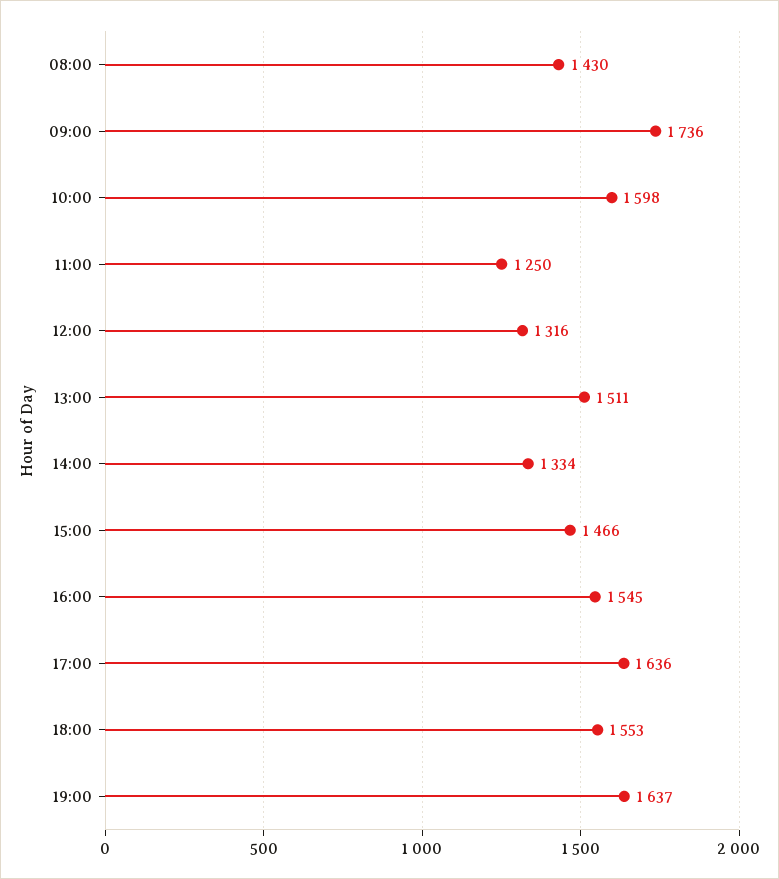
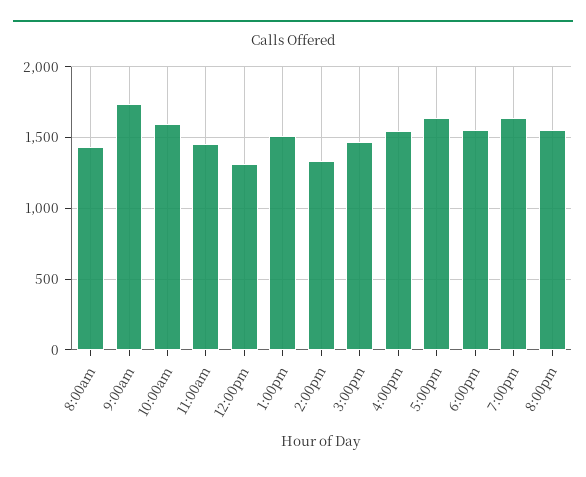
11:00: 1250 -> 1450
8:00pm: none -> 1550

